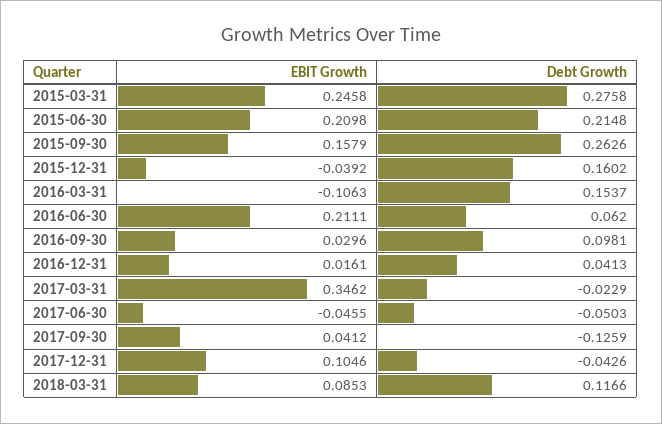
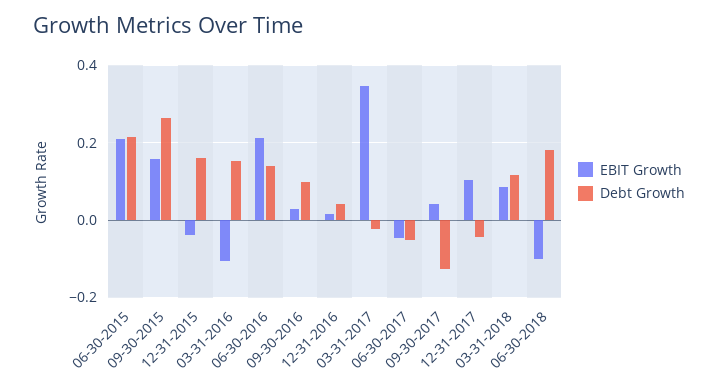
EBIT Growth, 2015-03-31: 0.2458 -> none
Debt Growth, 2015-03-31: 0.2758 -> none
Debt Growth, 2016-06-30: 0.062 -> 0.14
EBIT Growth, 06-30-2018: none -> -0.1
Debt Growth, 06-30-2018: none -> 0.18

